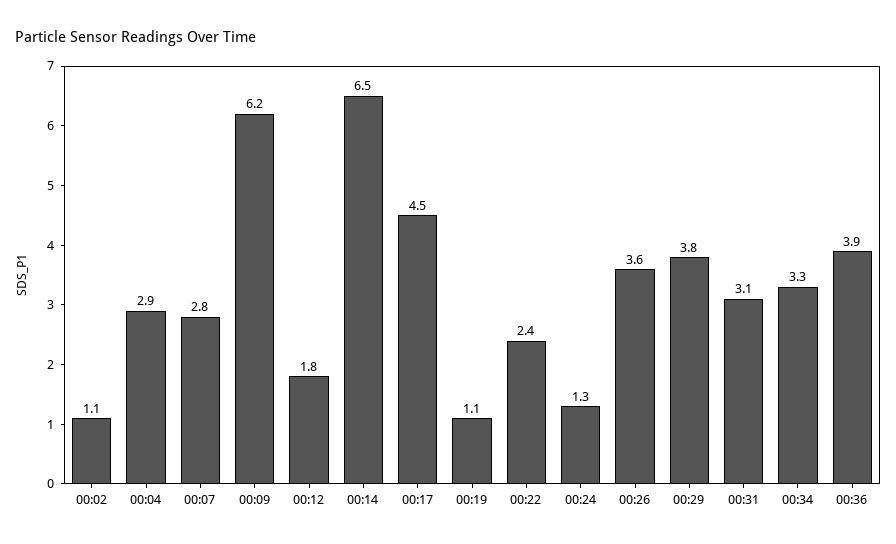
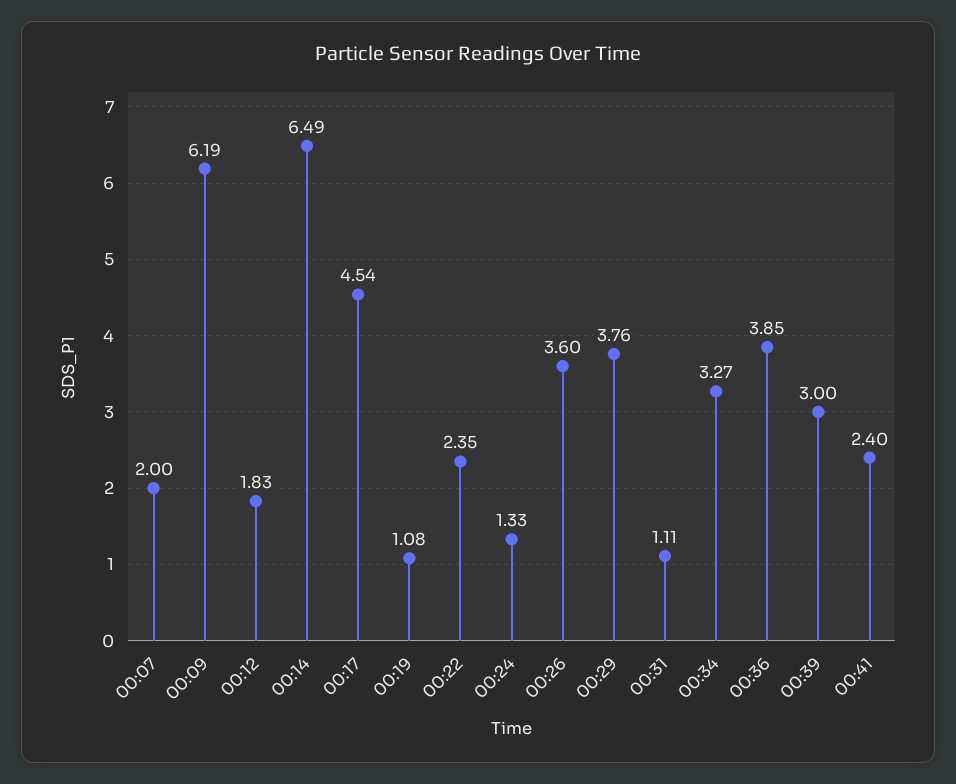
00:02: 1.1 -> none
00:04: 2.9 -> none
00:07: 2.8 -> 2
00:31: 3.1 -> 1.11
00:39: none -> 3
00:41: none -> 2.4

